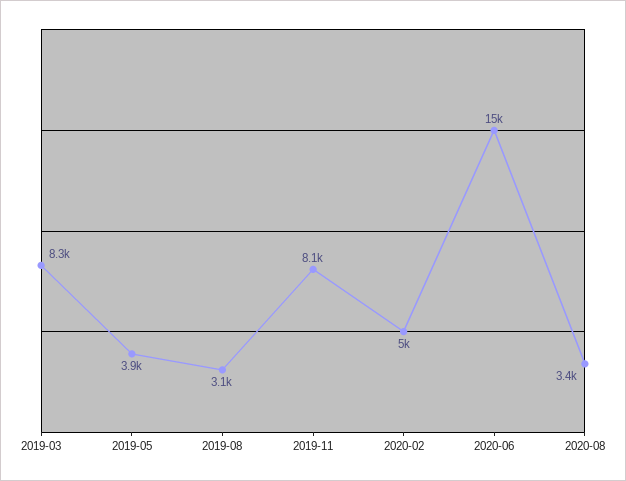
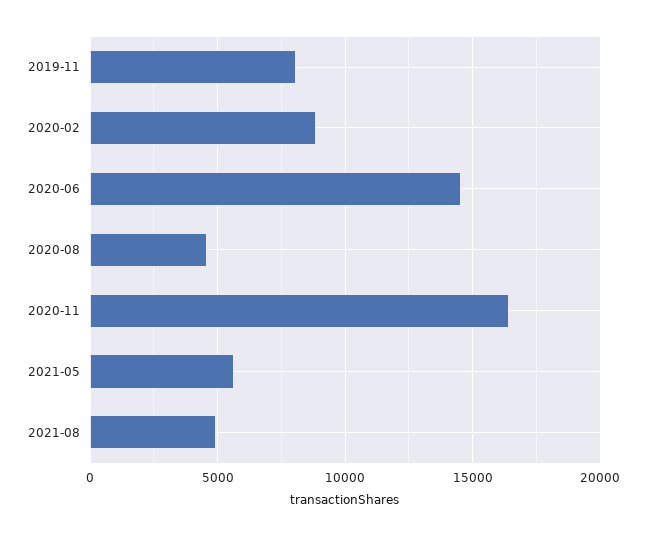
2019-03: 8300 -> none
2019-05: 3900 -> none
2019-08: 3100 -> none
2020-02: 5000 -> 9000
2020-08: 3400 -> 4500
2020-11: none -> 16500
2021-05: none -> 5500
2021-08: none -> 5000

